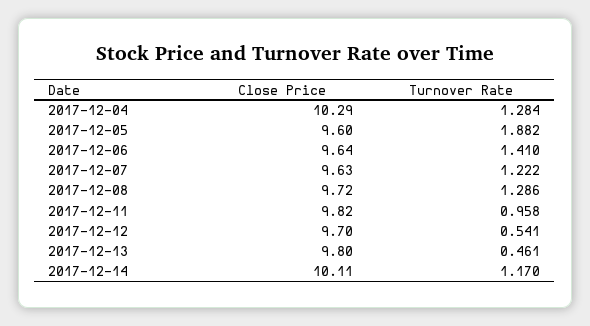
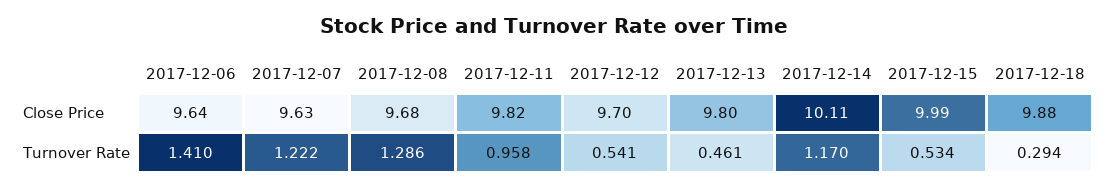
Close Price, 2017-12-04: 10.29 -> none
Turnover Rate, 2017-12-04: 1.284 -> none
Close Price, 2017-12-05: 9.6 -> none
Turnover Rate, 2017-12-05: 1.882 -> none
Close Price, 2017-12-08: 9.72 -> 9.68
Close Price, 2017-12-15: none -> 9.99
Close Price, 2017-12-18: none -> 9.88
Turnover Rate, 2017-12-15: none -> 0.534
Turnover Rate, 2017-12-18: none -> 0.294

